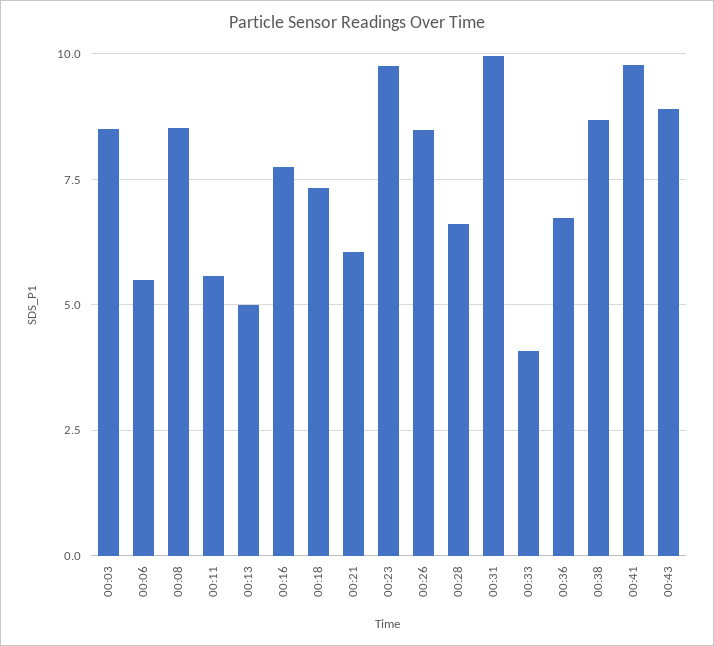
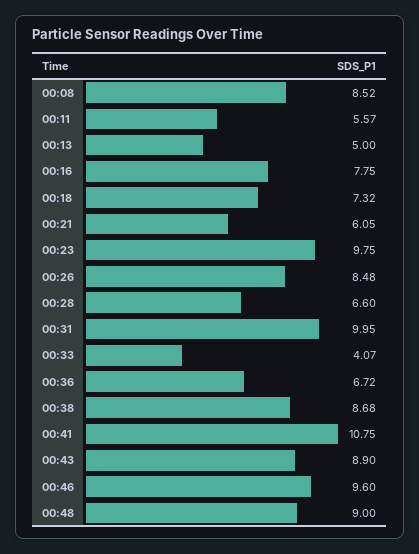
00:03: 8.5 -> none
00:06: 5.5 -> none
00:41: 9.75 -> 10.75
00:46: none -> 9.6
00:48: none -> 9

